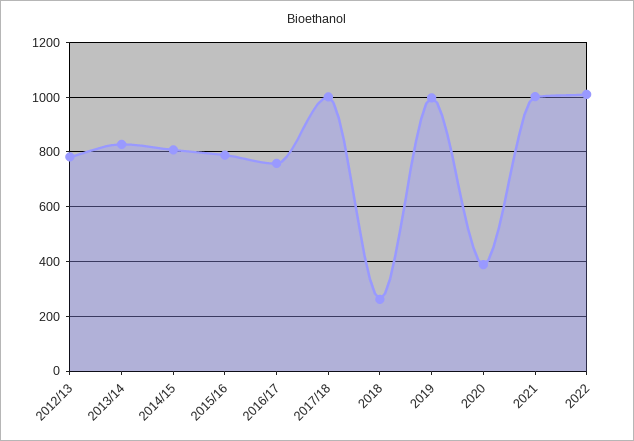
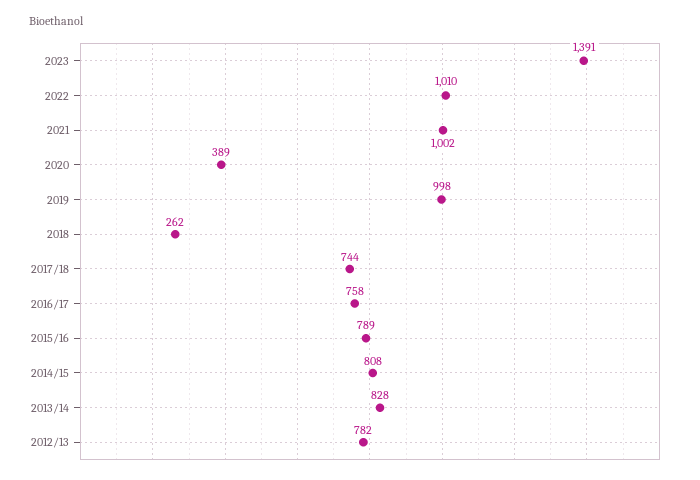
2017/18: 1000 -> 744
2023: none -> 1391

